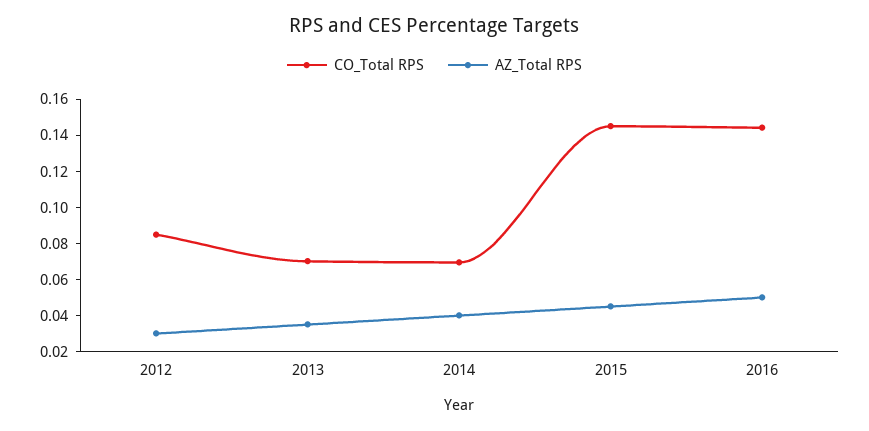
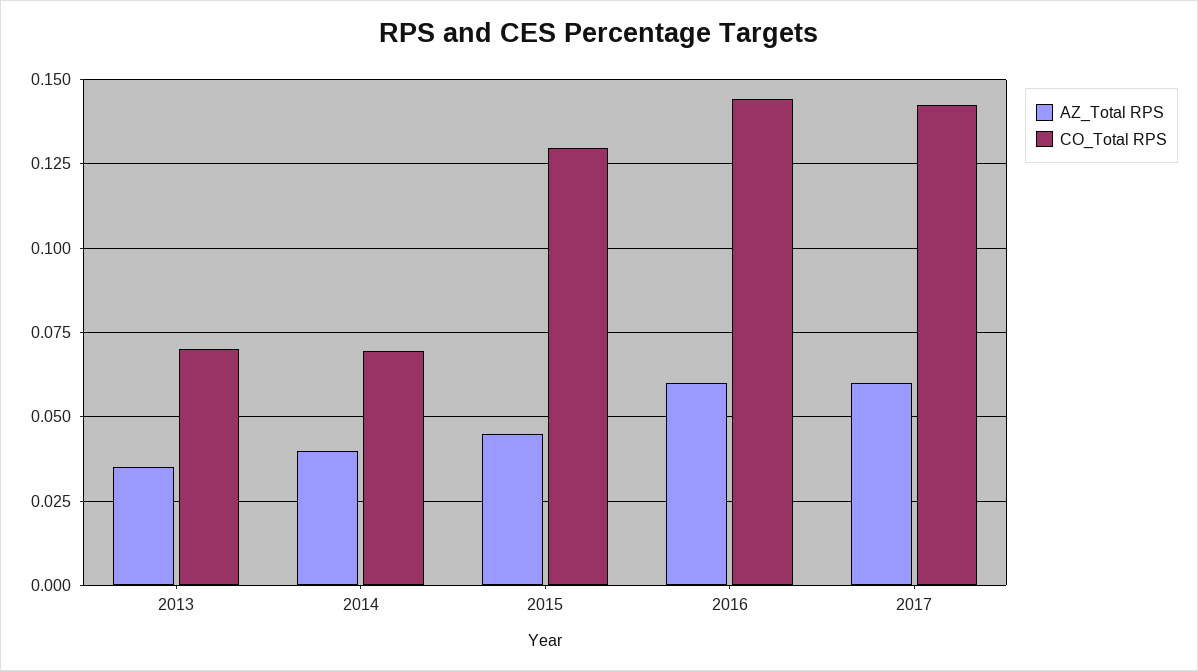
CO_Total RPS, 2012: 0.085 -> none
AZ_Total RPS, 2012: 0.03 -> none
CO_Total RPS, 2015: 0.145 -> 0.13
AZ_Total RPS, 2016: 0.05 -> 0.06
AZ_Total RPS, 2017: none -> 0.06
CO_Total RPS, 2017: none -> 0.1425

